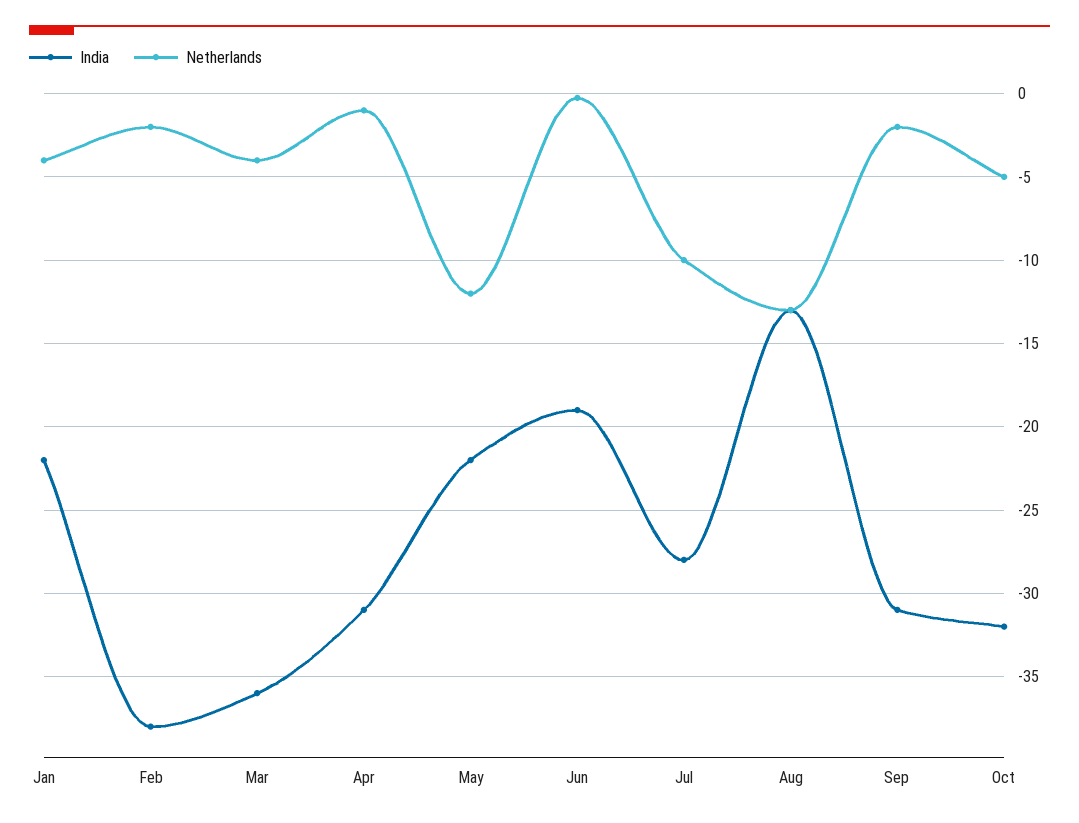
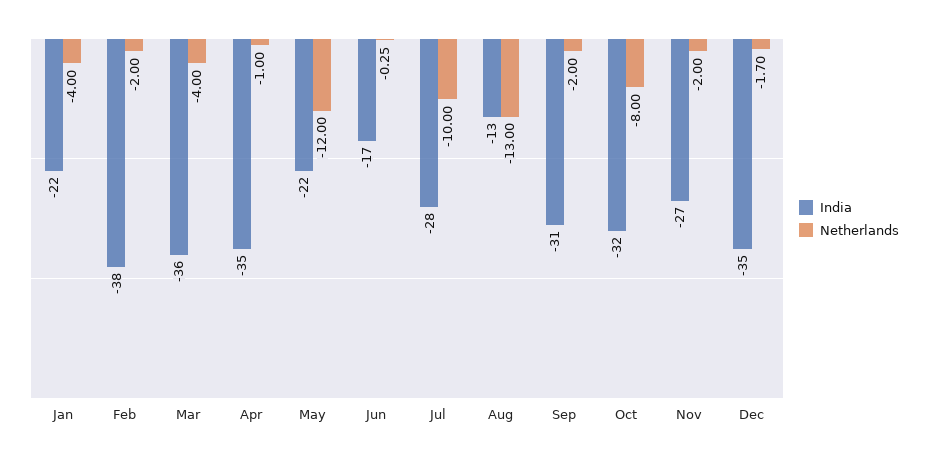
India, Apr: -31 -> -35
India, Jun: -19 -> -17
Netherlands, Oct: -5 -> -8
India, Nov: none -> -27
Netherlands, Nov: none -> -2
India, Dec: none -> -35
Netherlands, Dec: none -> -1.7

